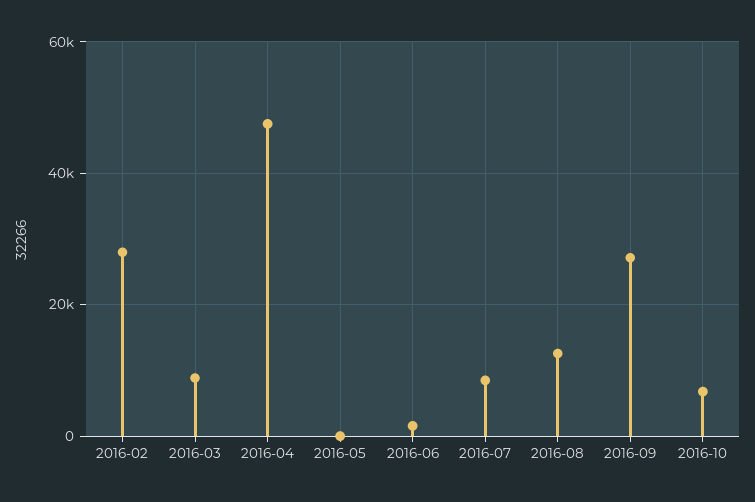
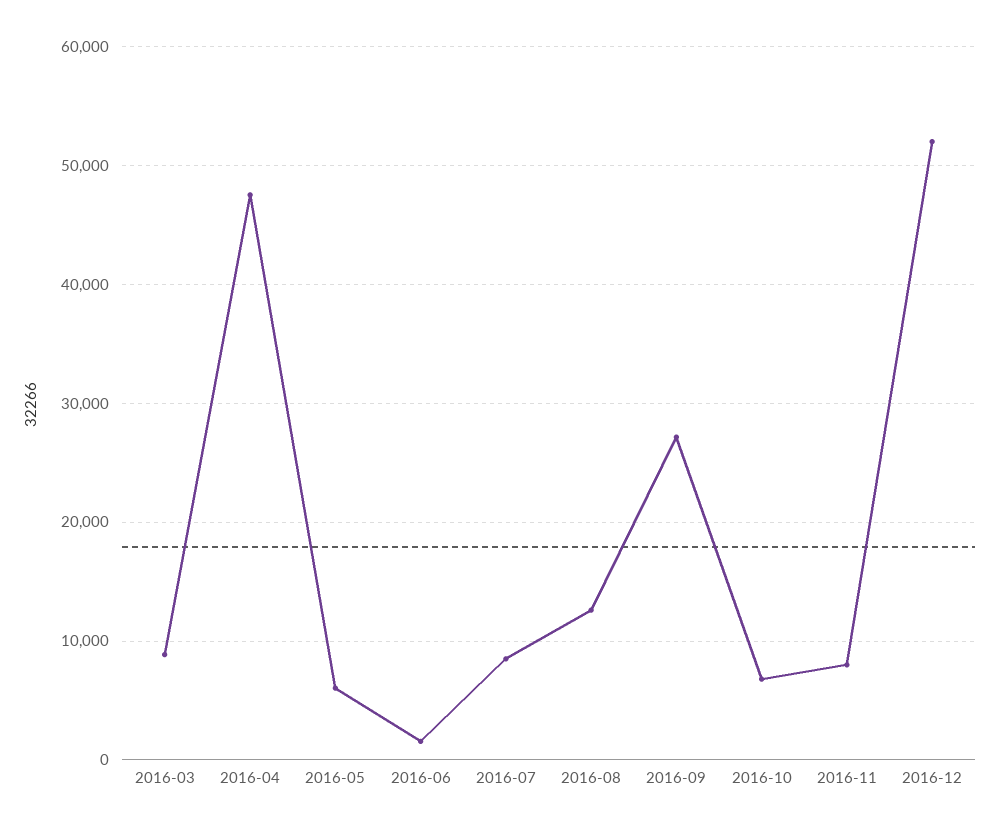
2016-02: 28000 -> none
2016-05: 0 -> 6000
2016-11: none -> 8000
2016-12: none -> 52000

